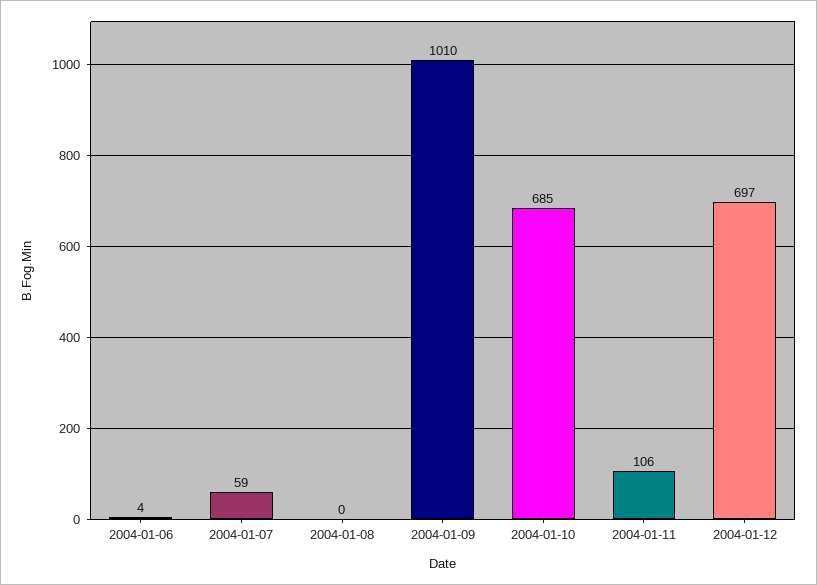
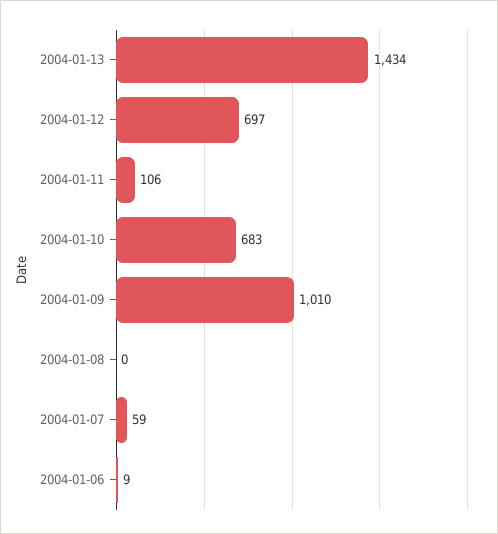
2004-01-06: 4 -> 9
2004-01-10: 685 -> 683
2004-01-13: none -> 1434

